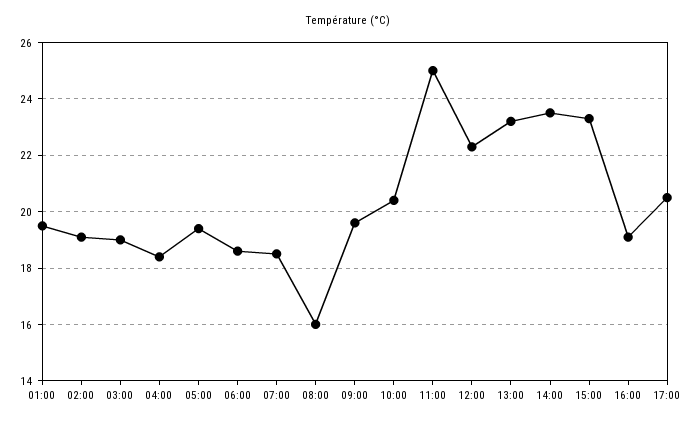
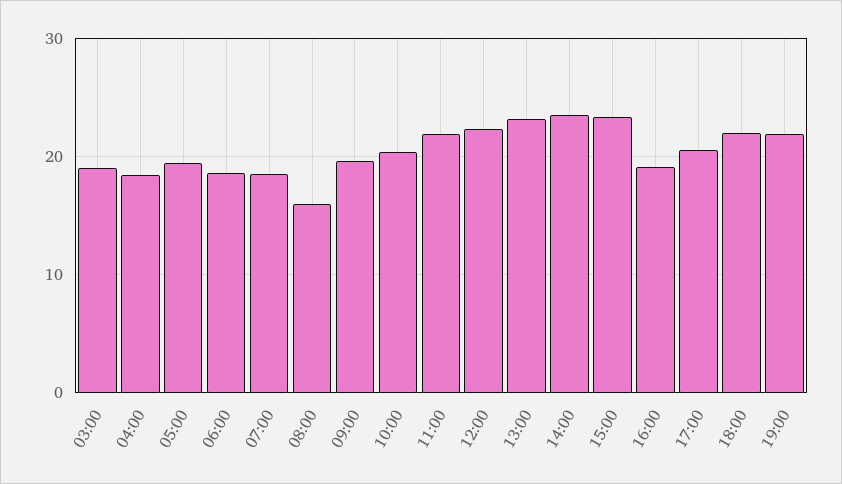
01:00: 19.5 -> none
02:00: 19 -> none
11:00: 25 -> 22
18:00: none -> 22
19:00: none -> 22

